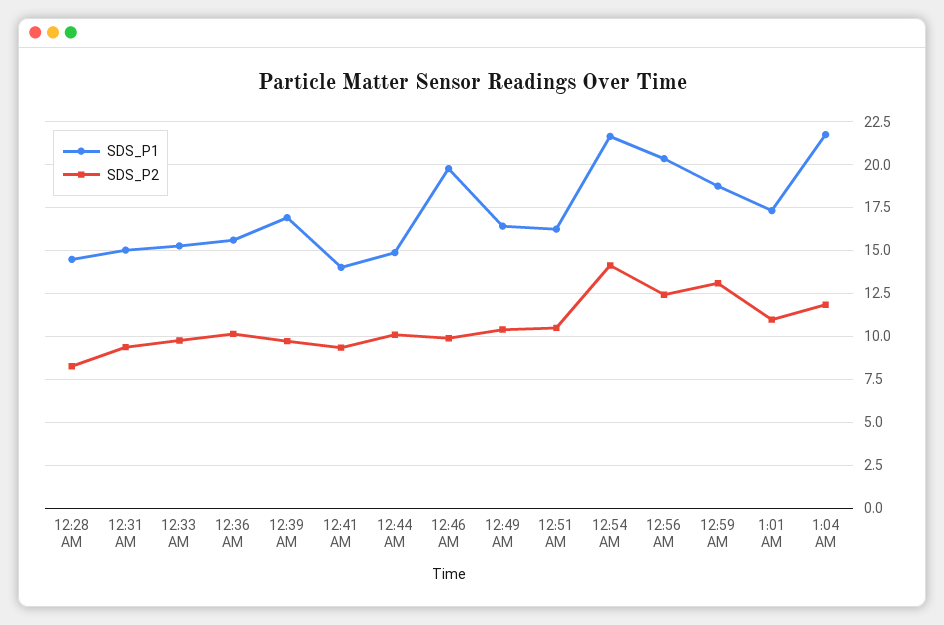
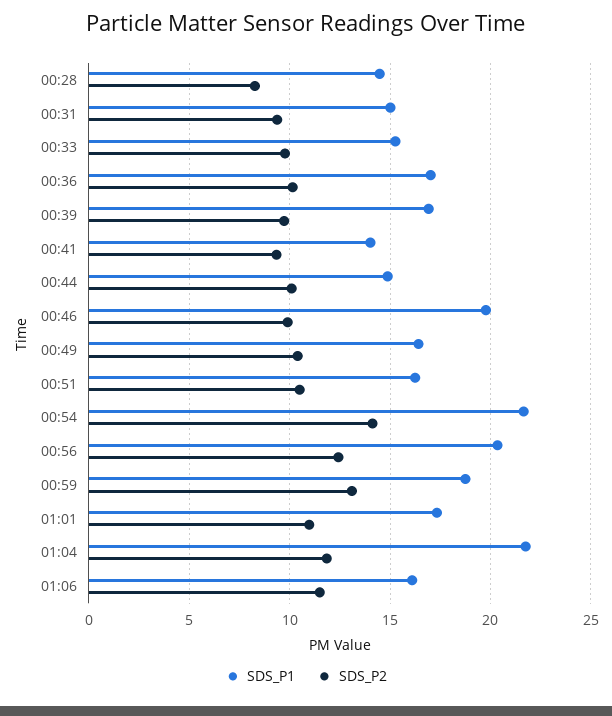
SDS_P1, 12:36 AM: 15.5 -> 17
SDS_P1, 01:06: none -> 16
SDS_P2, 01:06: none -> 11.5

